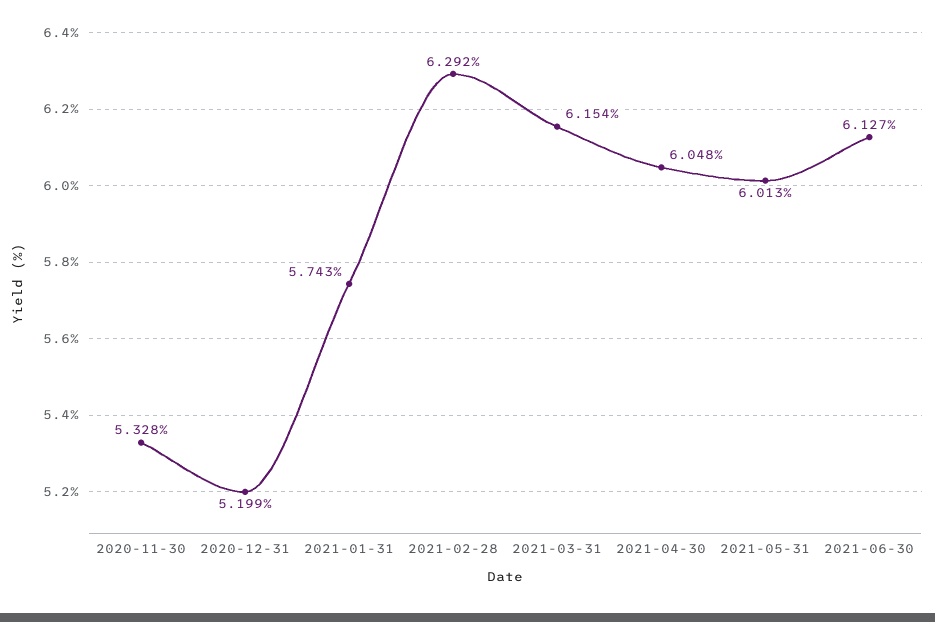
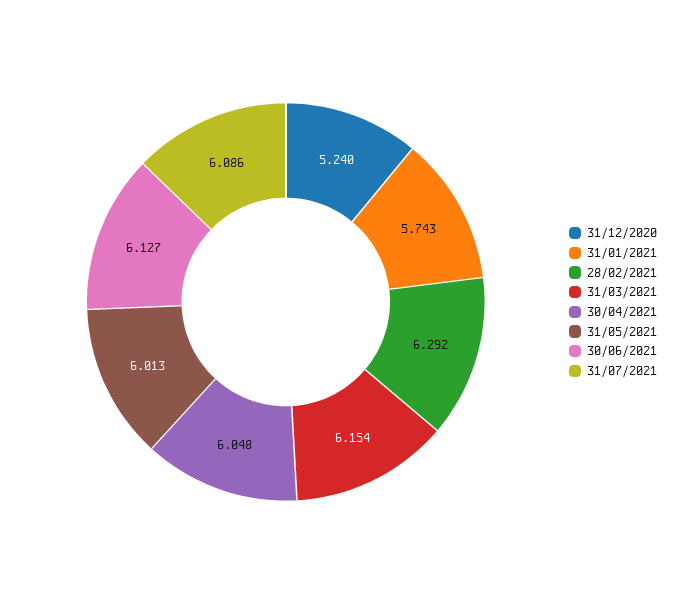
2020-11-30: 5.328 -> none
2020-12-31: 5.199 -> 5.24
31/07/2021: none -> 6.086

